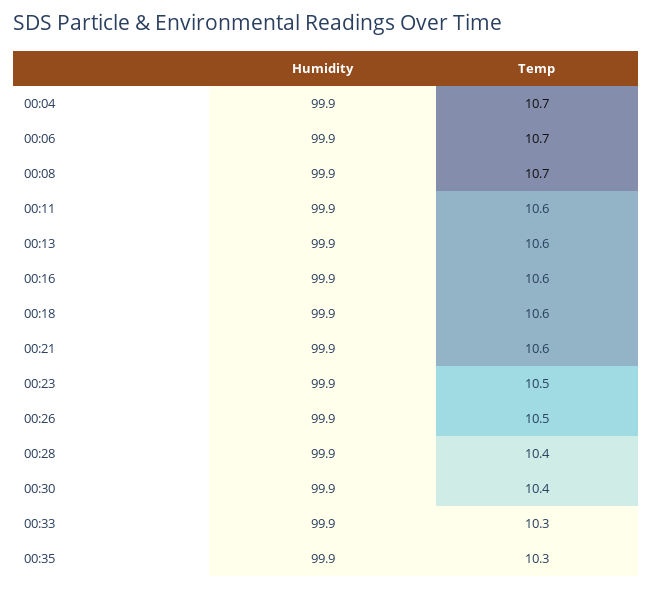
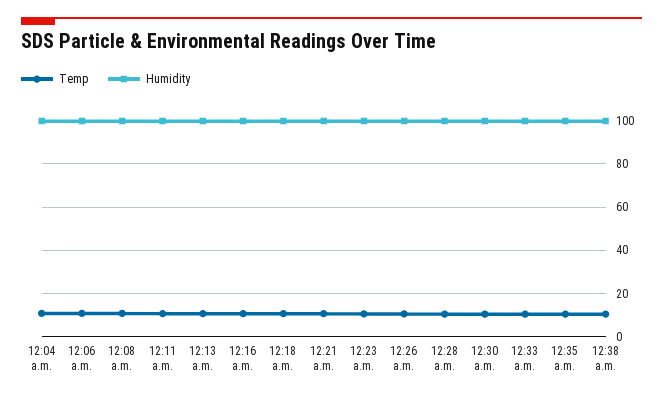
Temp, 12:38 a.m.: none -> 10
Humidity, 12:38 a.m.: none -> 100

